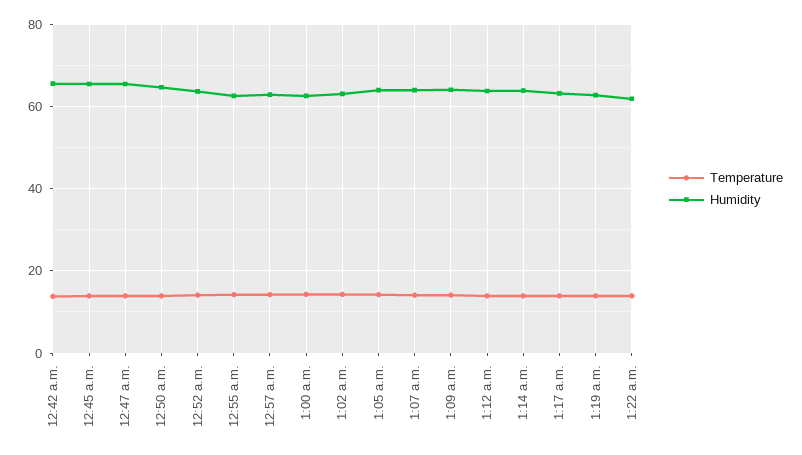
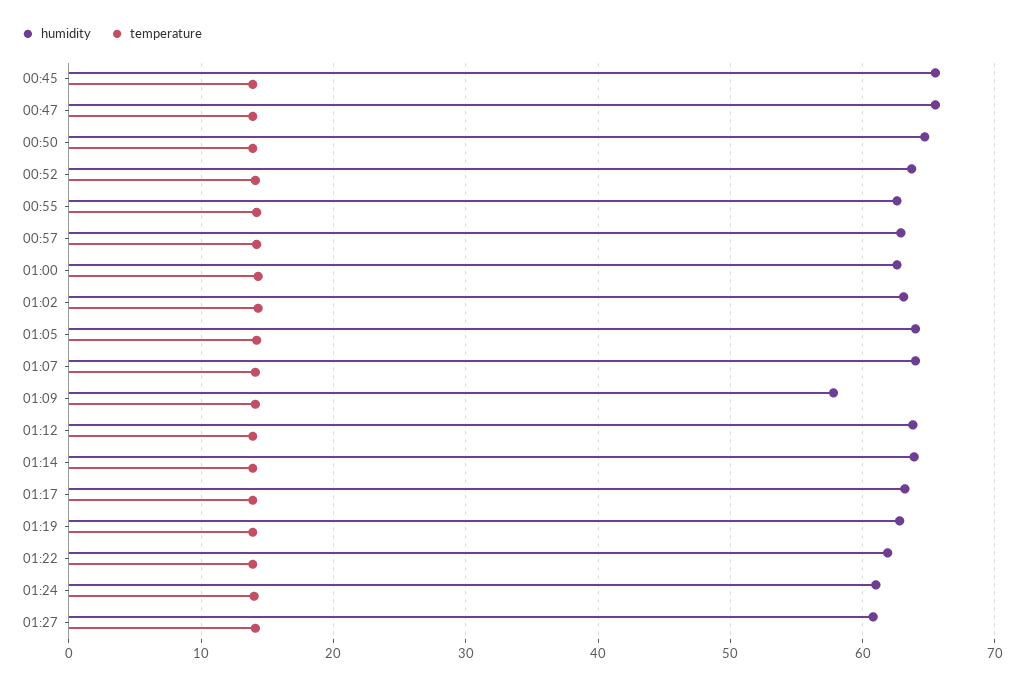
Temperature, 12:42 a.m.: 14 -> none
Humidity, 12:42 a.m.: 66 -> none
Humidity, 1:09 a.m.: 64 -> 58
Humidity, 01:24: none -> 61
Temperature, 01:24: none -> 14
Humidity, 01:27: none -> 61
Temperature, 01:27: none -> 14

